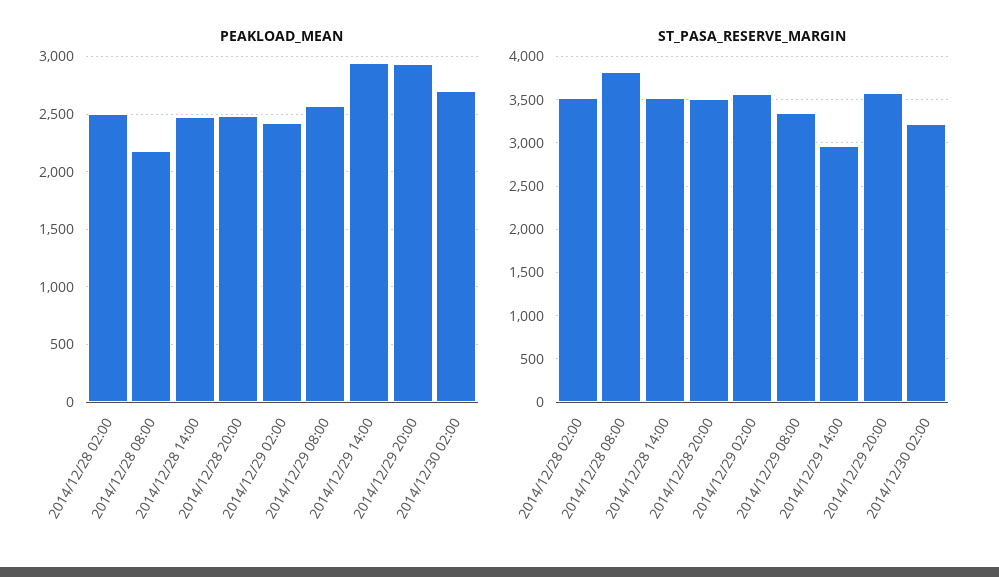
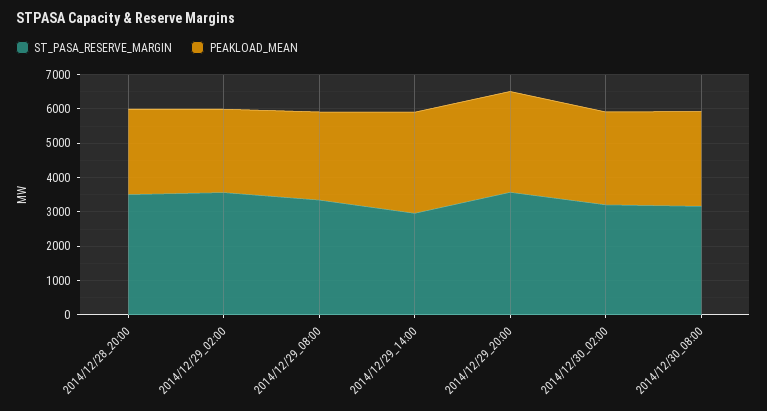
PEAKLOAD_MEAN, 2014/12/28 02:00: 2500 -> none
PEAKLOAD_MEAN, 2014/12/28 08:00: 2200 -> none
PEAKLOAD_MEAN, 2014/12/28 14:00: 2500 -> none
ST_PASA_RESERVE_MARGIN, 2014/12/28 02:00: 3500 -> none
ST_PASA_RESERVE_MARGIN, 2014/12/28 08:00: 3800 -> none
ST_PASA_RESERVE_MARGIN, 2014/12/28 14:00: 3500 -> none
ST_PASA_RESERVE_MARGIN, 2014/12/30_08:00: none -> 3250
PEAKLOAD_MEAN, 2014/12/30_08:00: none -> 2750

